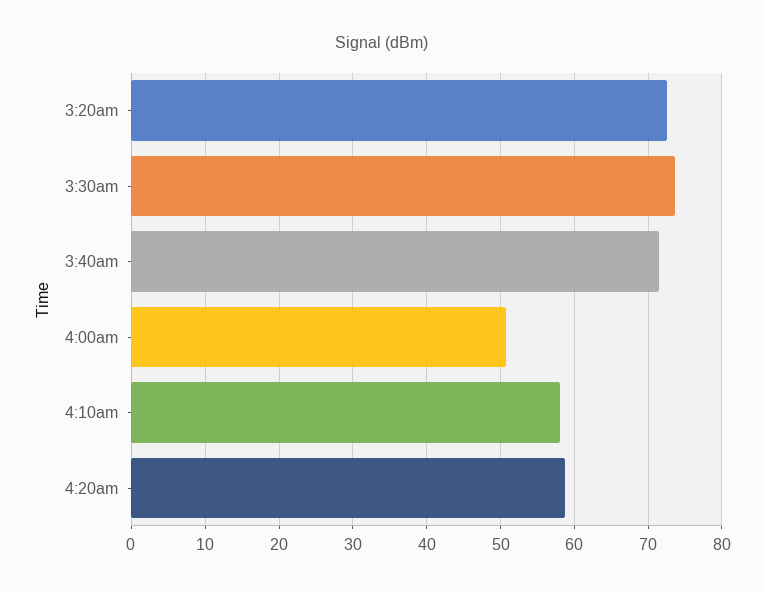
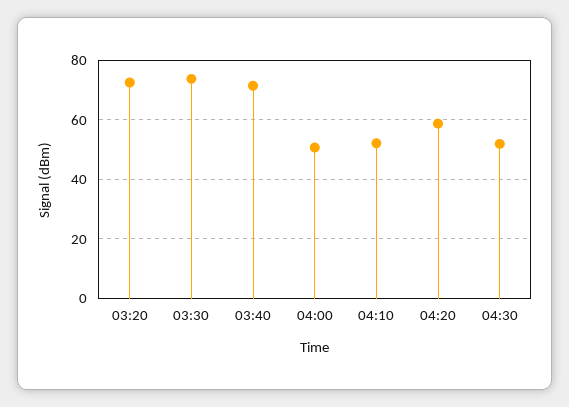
4:10am: 58 -> 52.5
04:30: none -> 52.5

